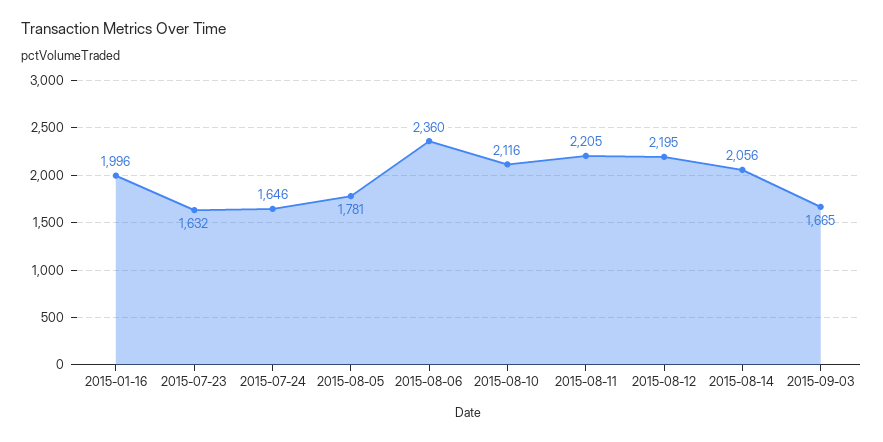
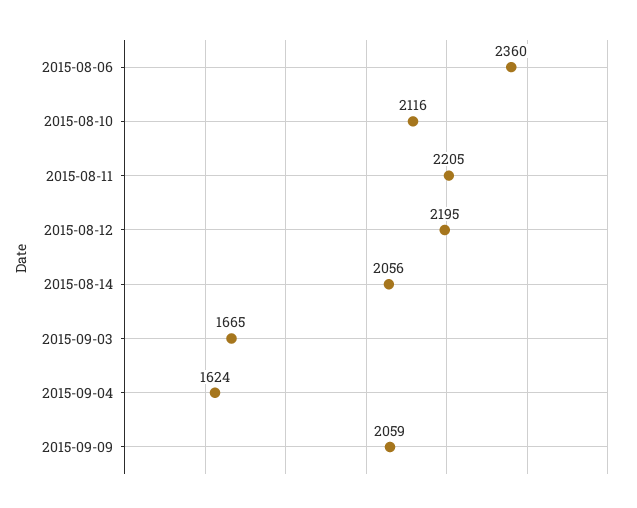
2015-01-16: 1996 -> none
2015-07-23: 1632 -> none
2015-07-24: 1646 -> none
2015-08-05: 1781 -> none
2015-09-04: none -> 1624
2015-09-09: none -> 2059

